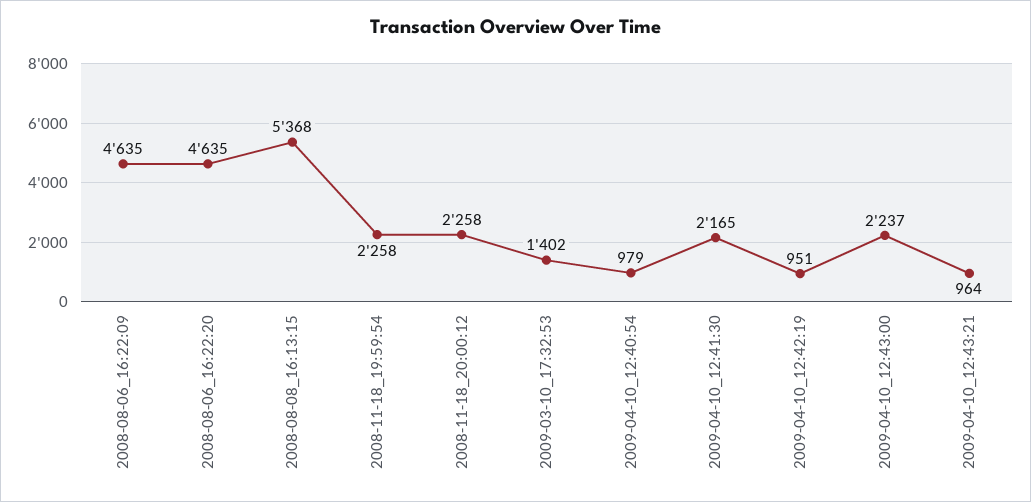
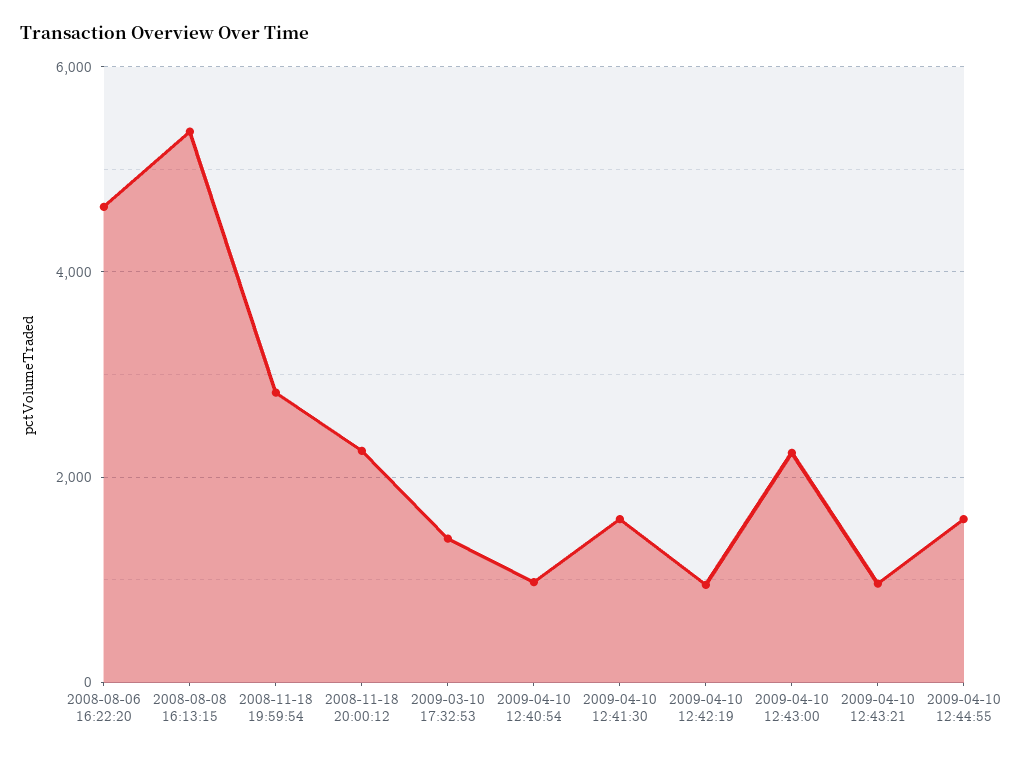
2008-08-06_16:22:09: 4635 -> none
2008-11-18_19:59:54: 2258 -> 2800
2009-04-10_12:41:30: 2165 -> 1600
2009-04-10 12:44:55: none -> 1600

